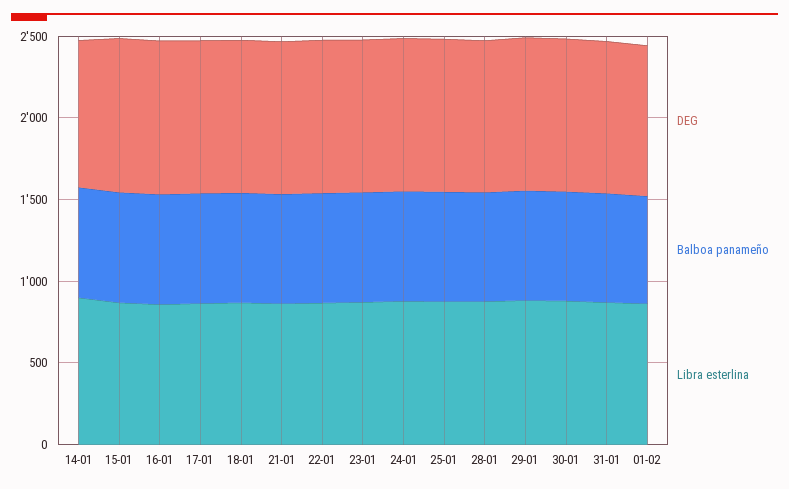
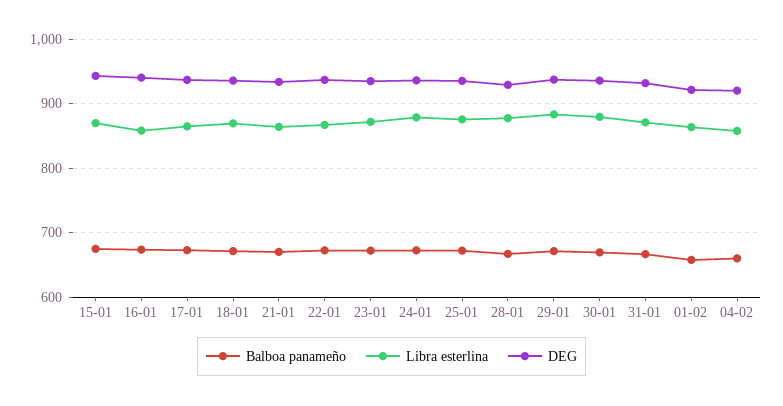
DEG, 14-01: 900 -> none
Balboa panameño, 14-01: 700 -> none
Libra esterlina, 14-01: 900 -> none
Balboa panameño, 04-02: none -> 660
Libra esterlina, 04-02: none -> 860
DEG, 04-02: none -> 920

